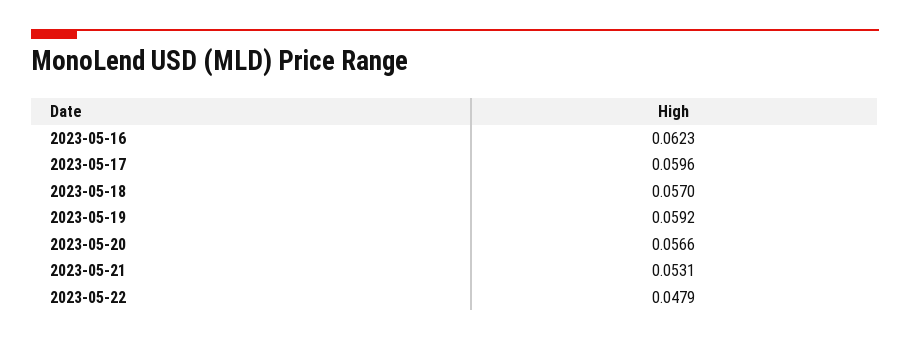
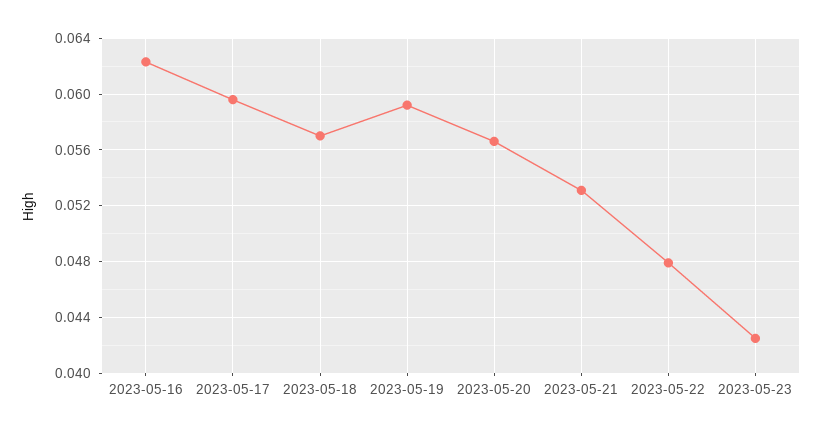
2023-05-23: none -> 0.0425

